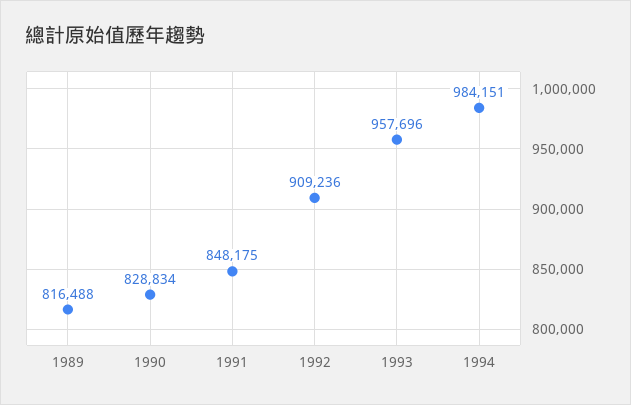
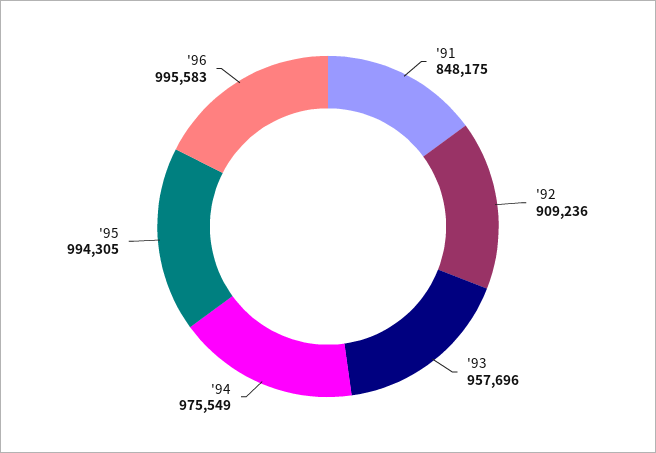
1989: 816488 -> none
1990: 828834 -> none
1994: 984151 -> 975549
'95: none -> 994305
'96: none -> 995583

